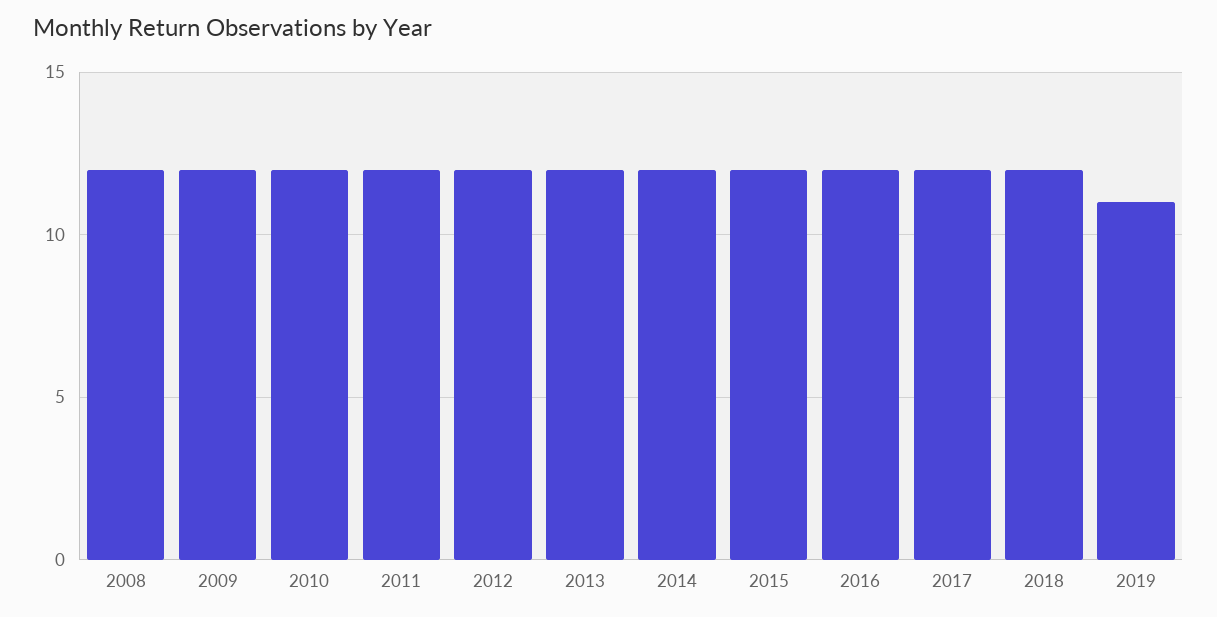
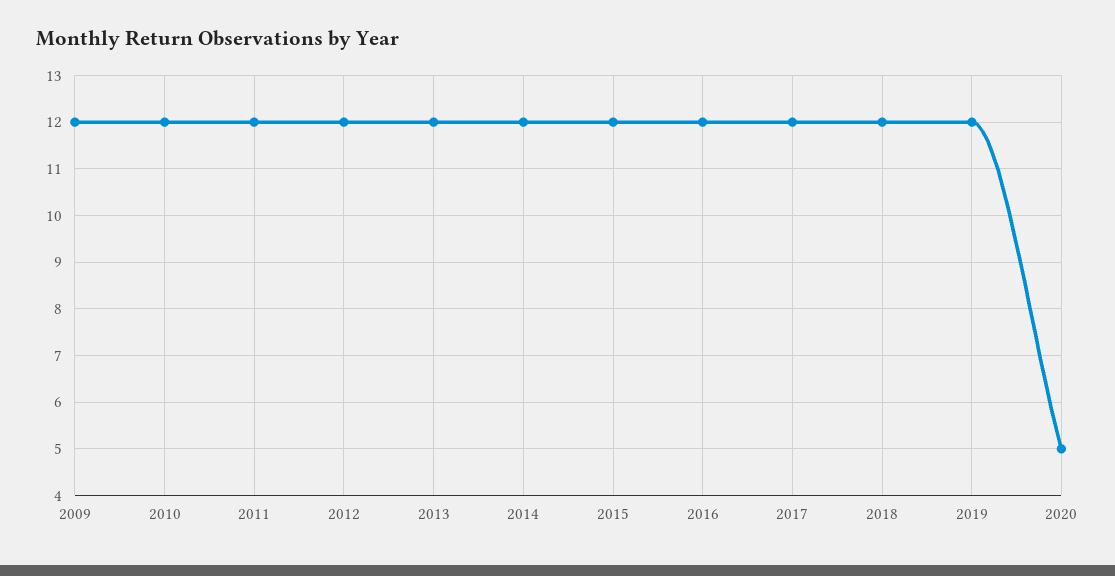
2008: 12 -> none
2019: 11 -> 12
2020: none -> 5

